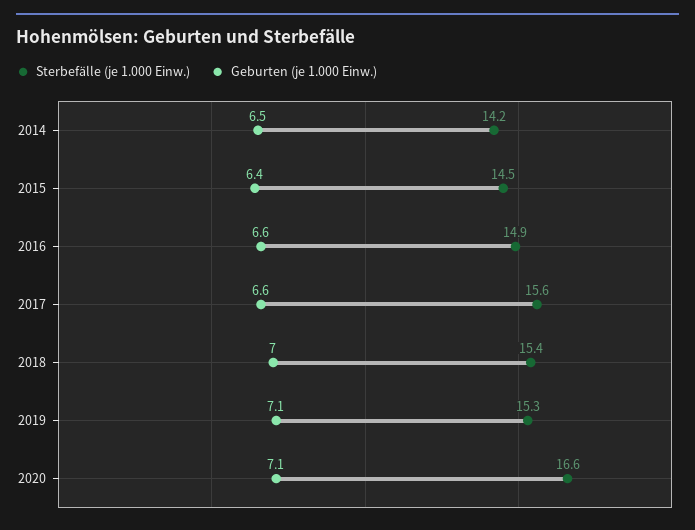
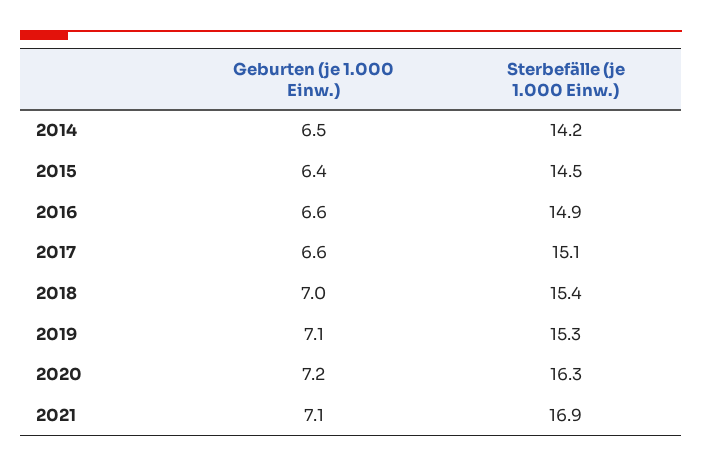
Sterbefälle (je 1.000 Einw.), 2017: 15.6 -> 15.1
Sterbefälle (je 1.000 Einw.), 2020: 16.6 -> 16.3
Geburten (je 1.000 Einw.), 2020: 7.1 -> 7.2
Geburten (je 1.000 Einw.), 2021: none -> 7.1
Sterbefälle (je 1.000 Einw.), 2021: none -> 16.9

